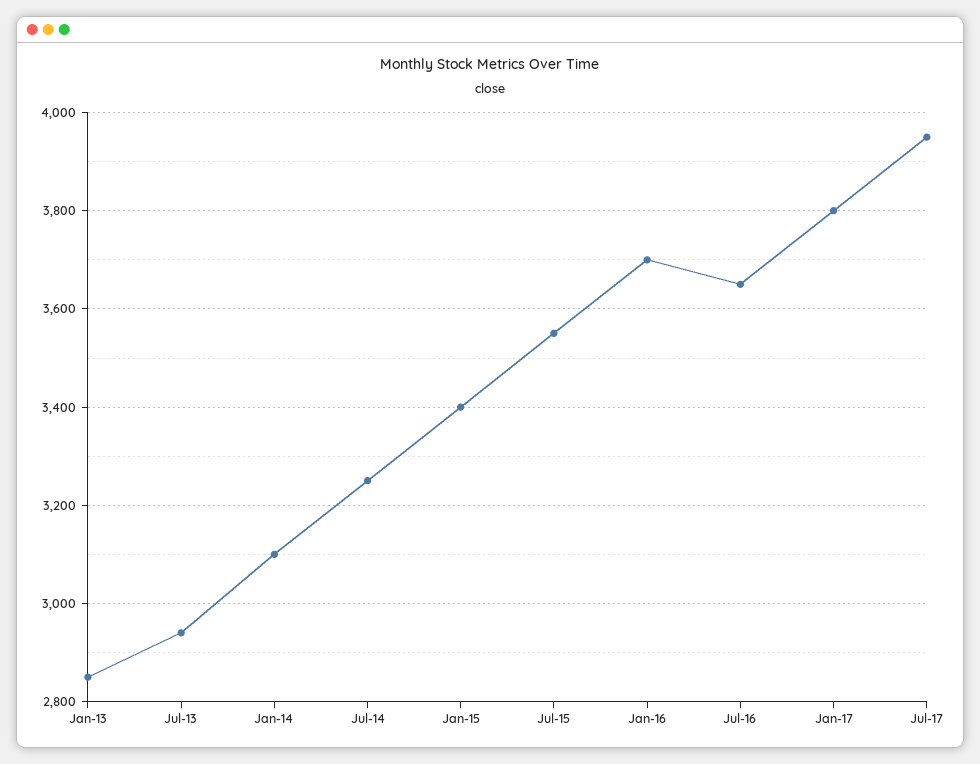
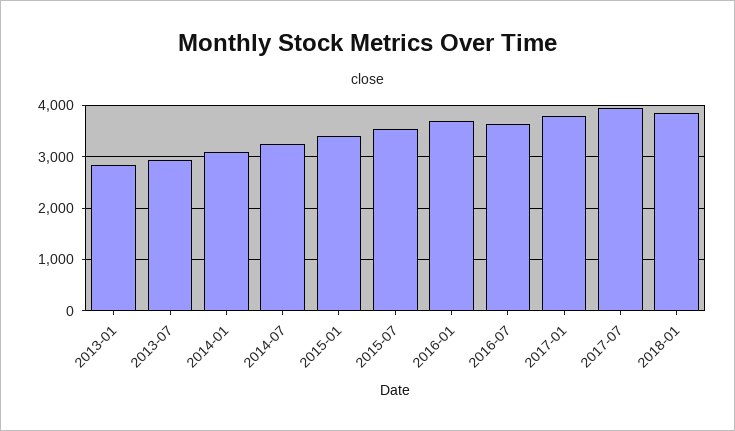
2018-01: none -> 3800

